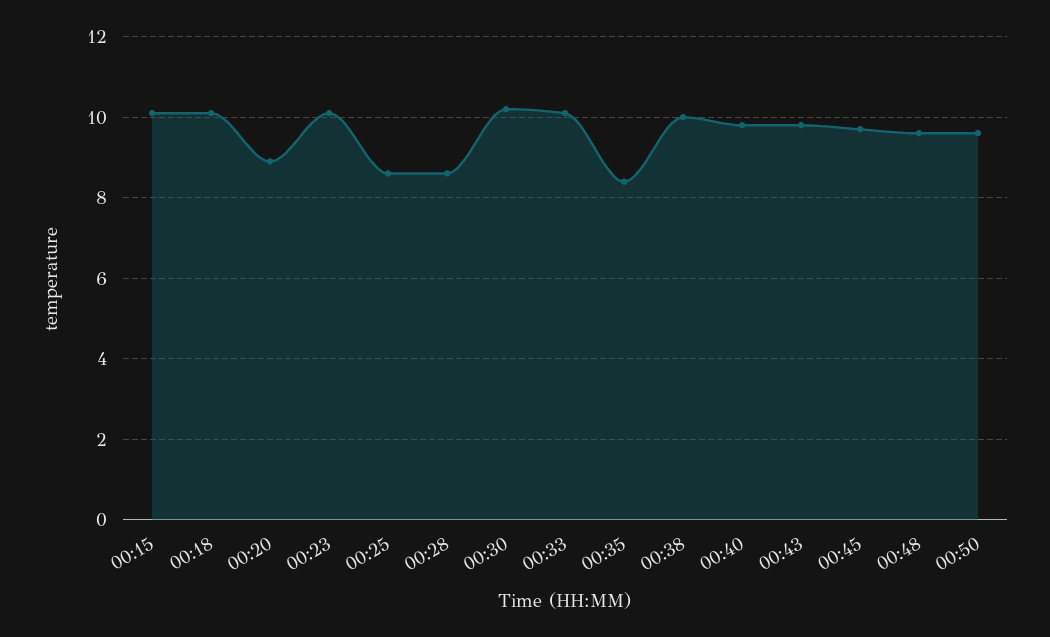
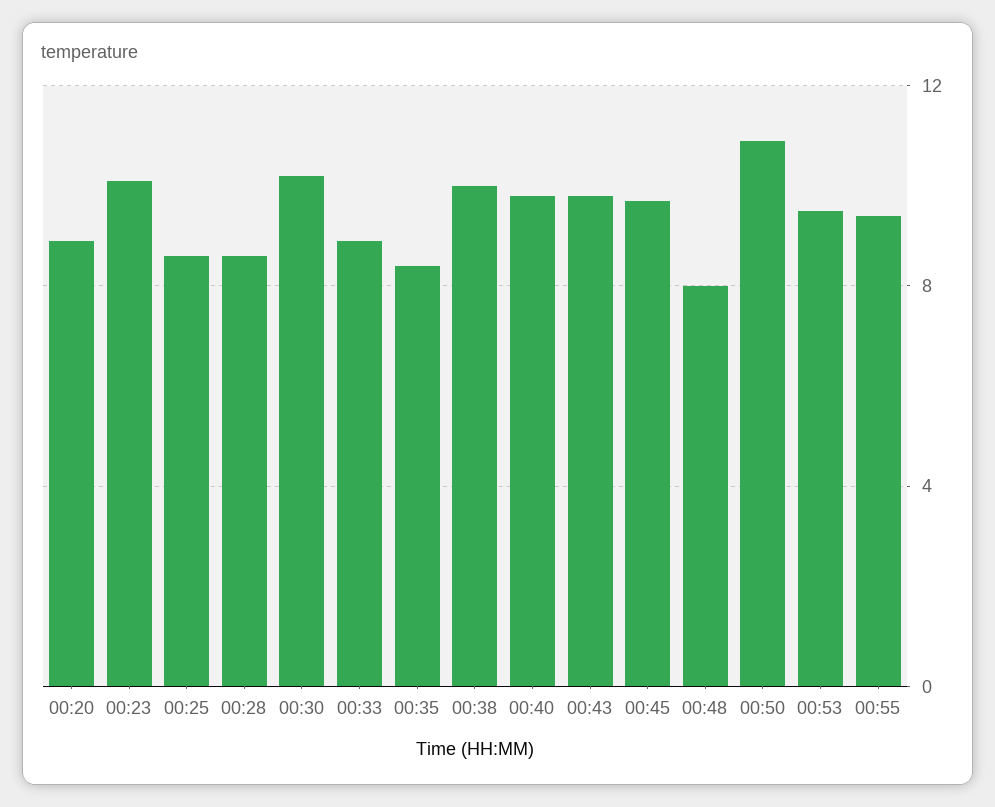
00:15: 10 -> none
00:18: 10 -> none
00:33: 10 -> 9
00:48: 9.5 -> 8
00:50: 9.5 -> 11
00:53: none -> 9.5
00:55: none -> 9.5

